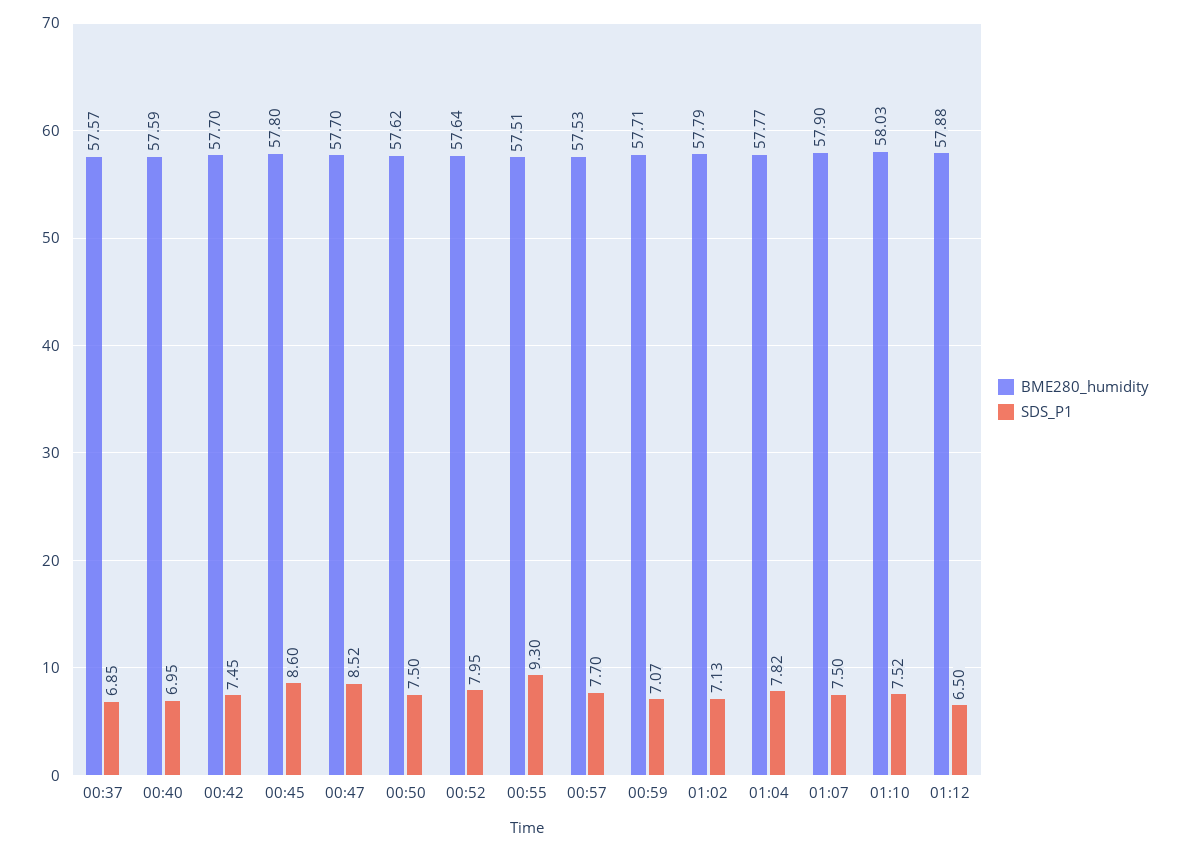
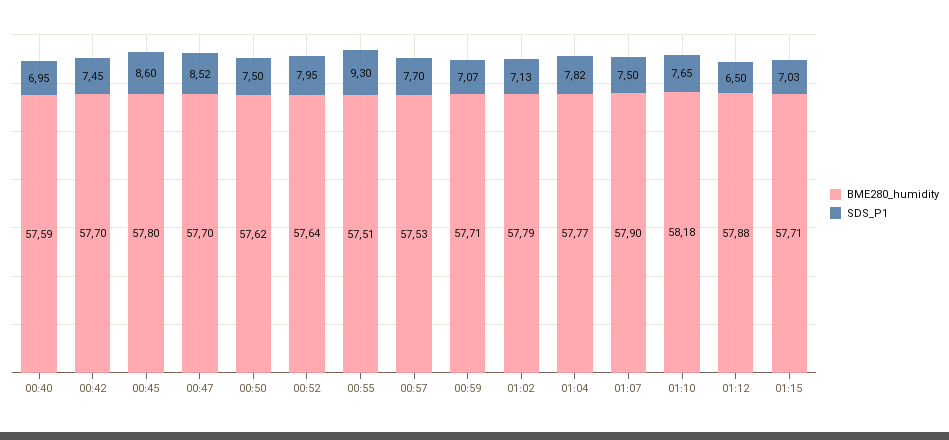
BME280_humidity, 00:37: 57.57 -> none
SDS_P1, 00:37: 6.85 -> none
BME280_humidity, 01:10: 58.03 -> 58.18
SDS_P1, 01:10: 7.52 -> 7.65
BME280_humidity, 01:15: none -> 57.71
SDS_P1, 01:15: none -> 7.03

